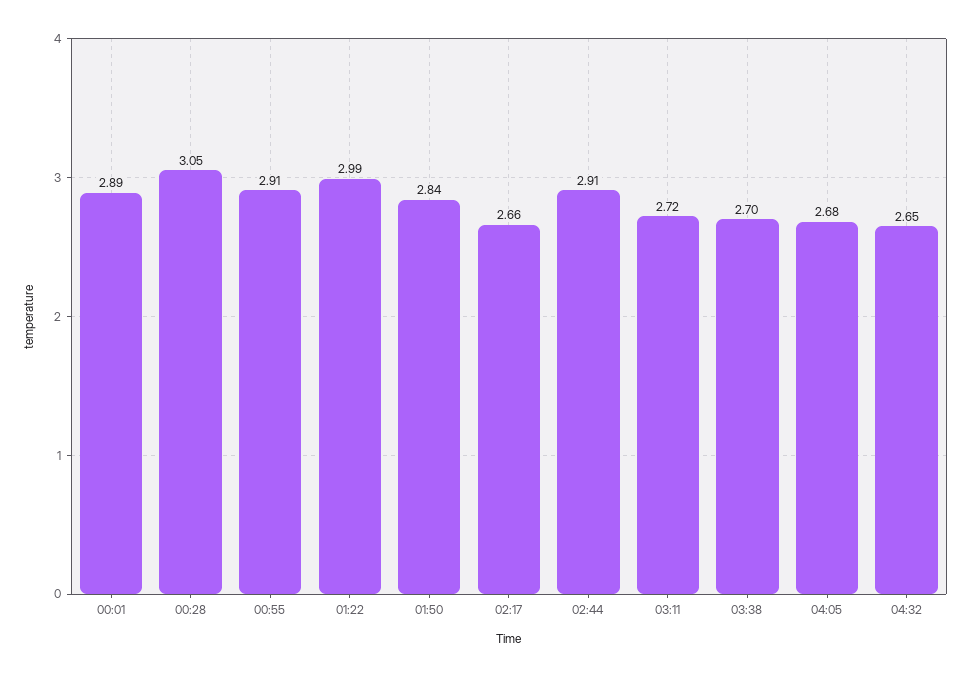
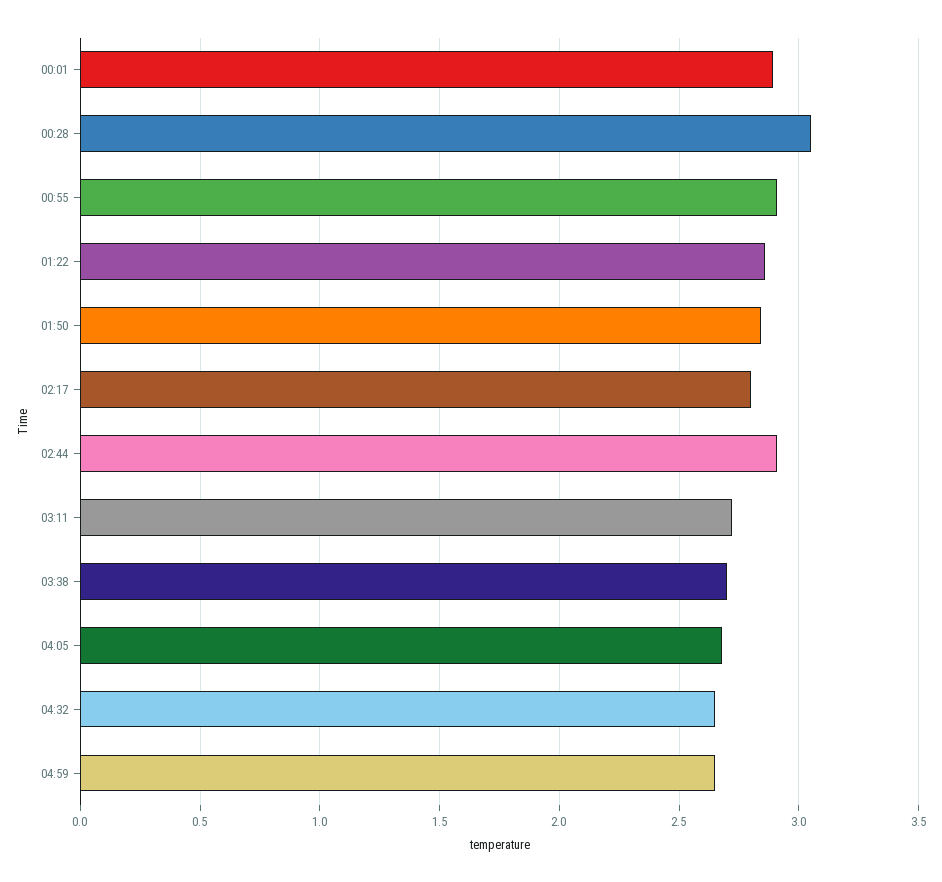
01:22: 2.99 -> 2.85
02:17: 2.66 -> 2.8
04:59: none -> 2.65

